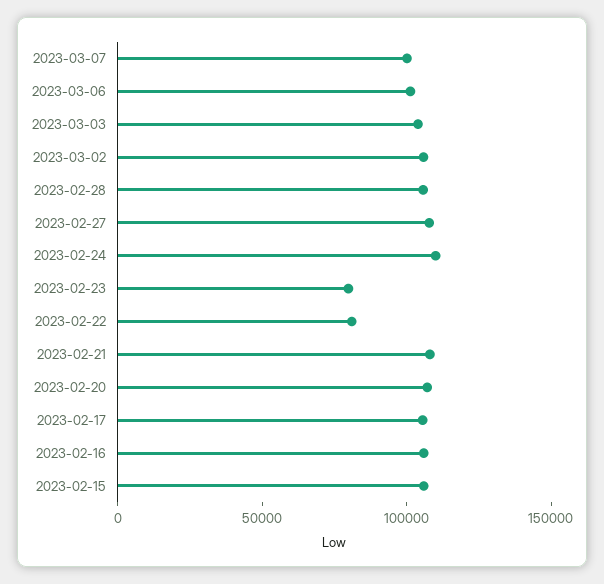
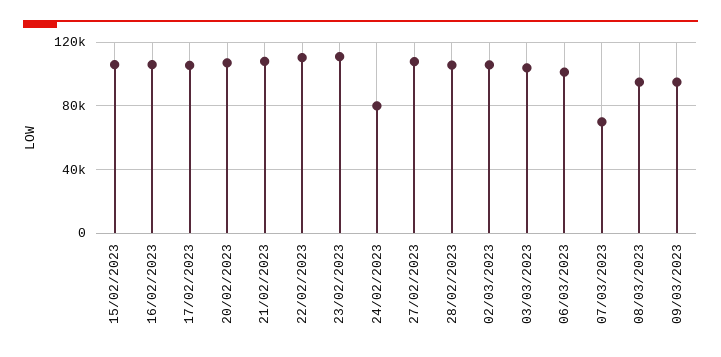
2023-03-07: 100000 -> 70000
2023-02-24: 110000 -> 80000
2023-02-23: 80000 -> 110000
2023-02-22: 80000 -> 110000
08/03/2023: none -> 95000
09/03/2023: none -> 95000

